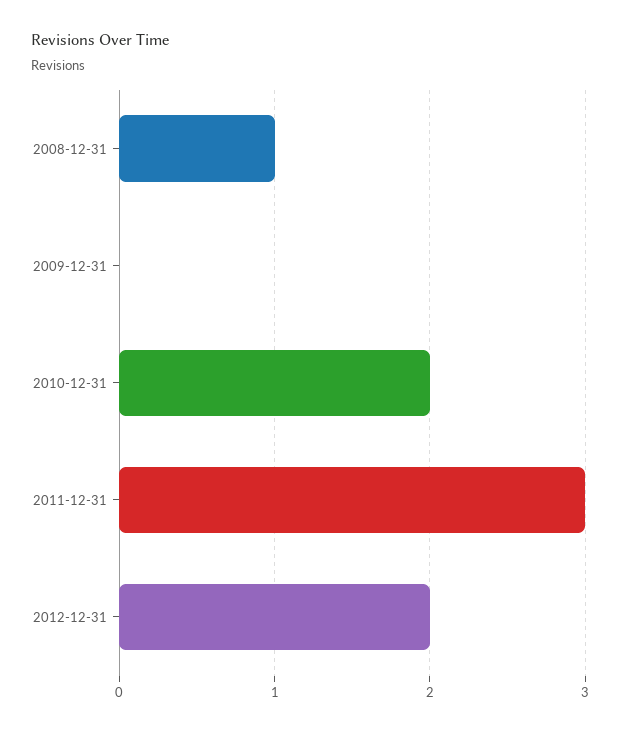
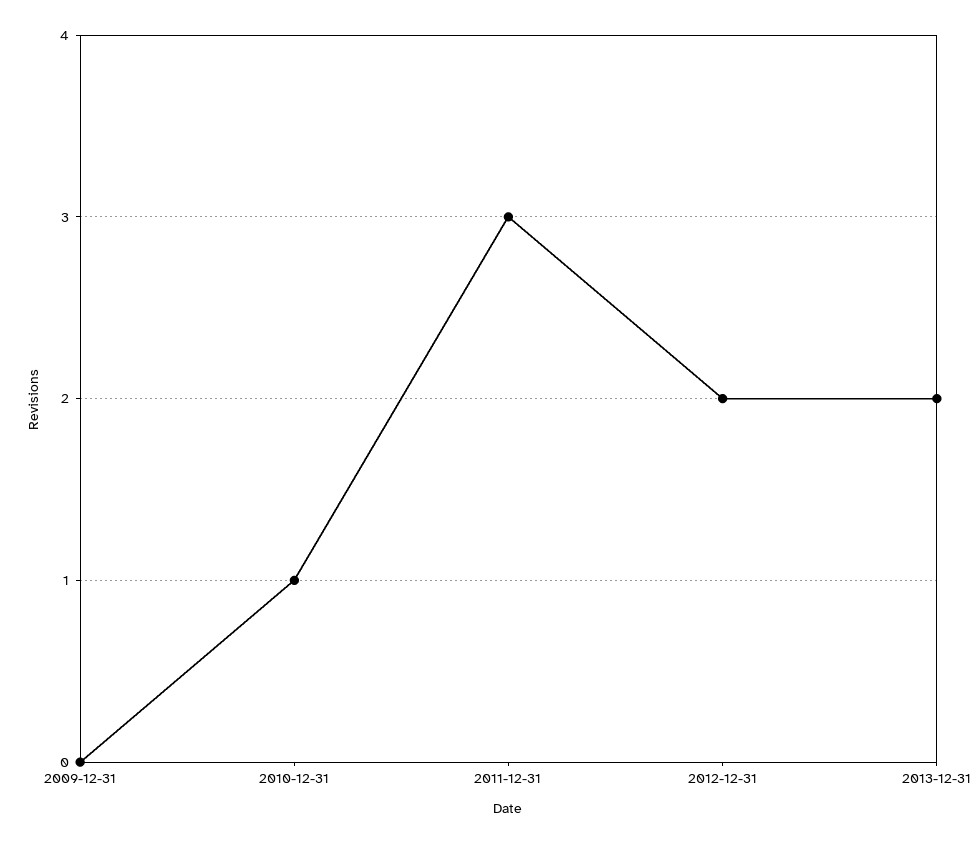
2008-12-31: 1 -> none
2010-12-31: 2 -> 1
2013-12-31: none -> 2

